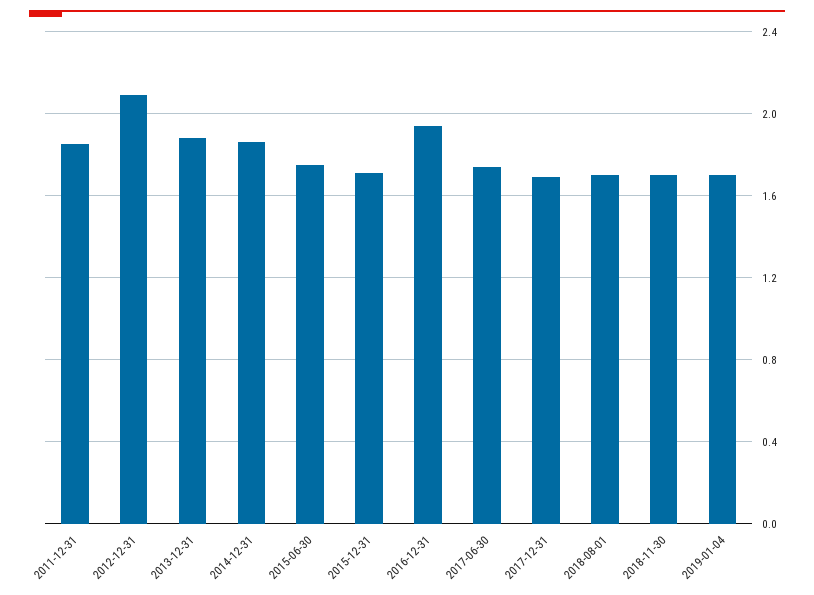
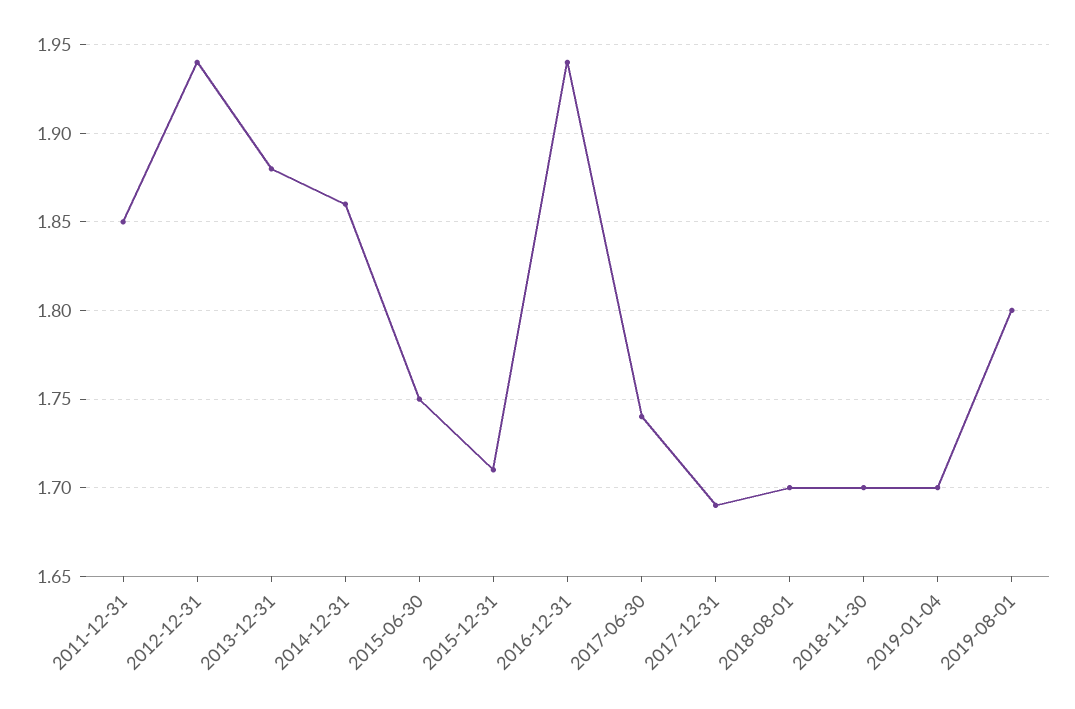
2012-12-31: 2.1 -> 1.94
2019-08-01: none -> 1.8

